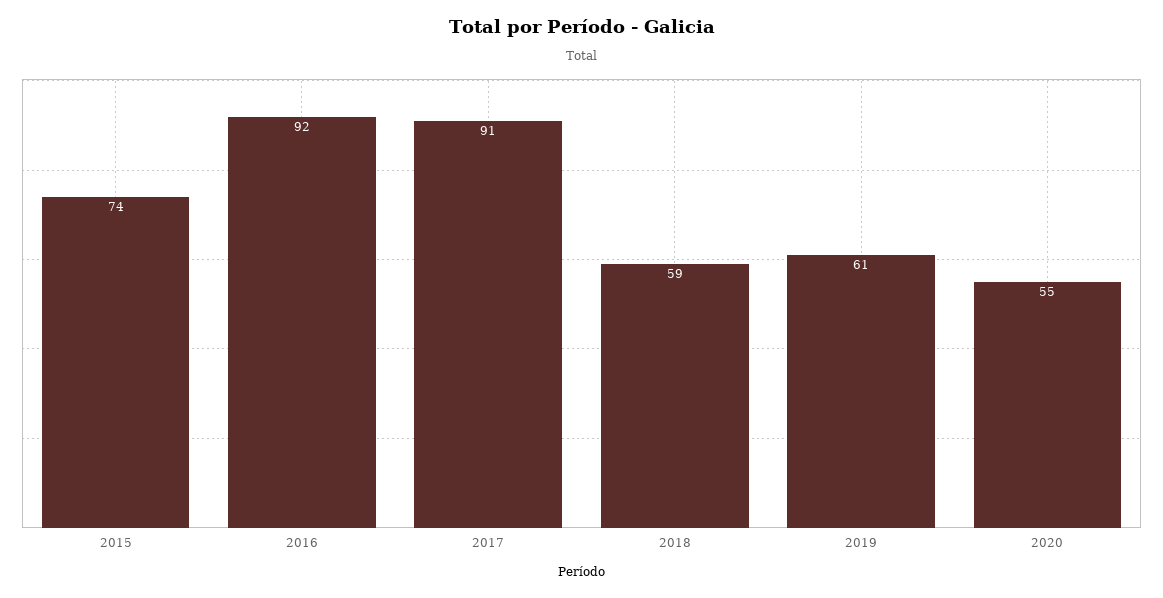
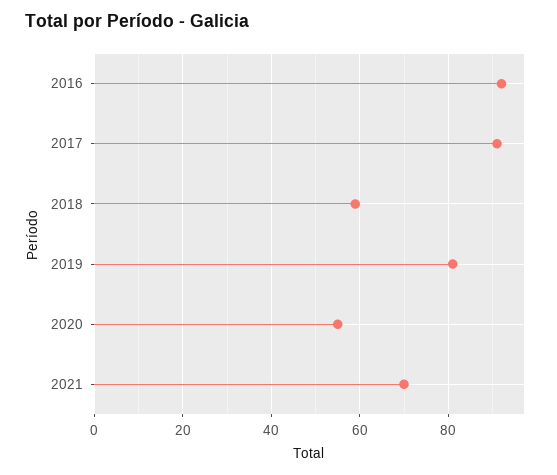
2015: 74 -> none
2019: 61 -> 80
2021: none -> 70

